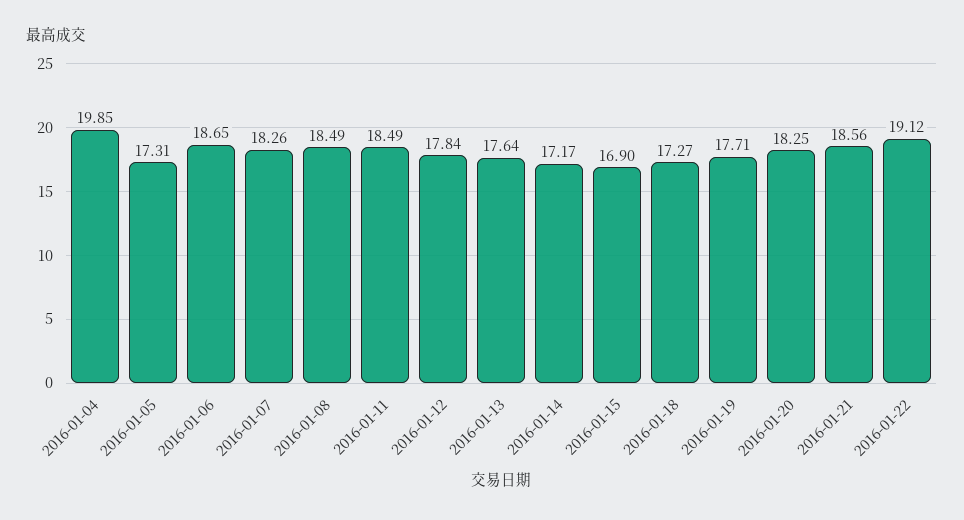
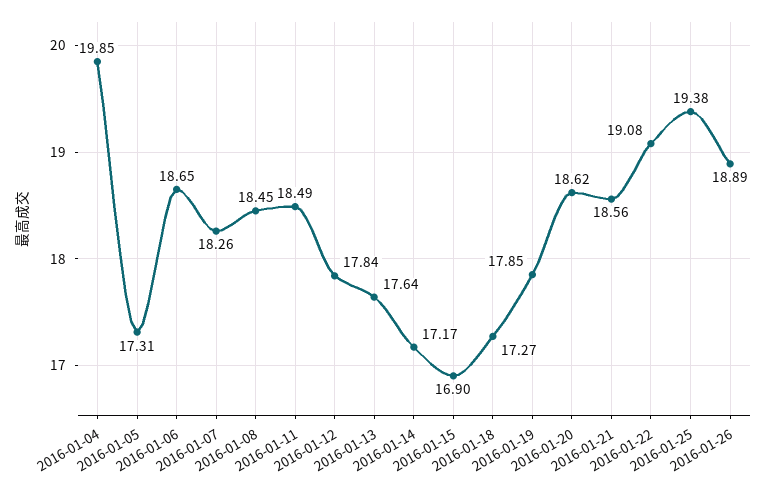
2016-01-08: 18.49 -> 18.45
2016-01-19: 17.71 -> 17.85
2016-01-20: 18.25 -> 18.62
2016-01-22: 19.12 -> 19.08
2016-01-25: none -> 19.38
2016-01-26: none -> 18.89

